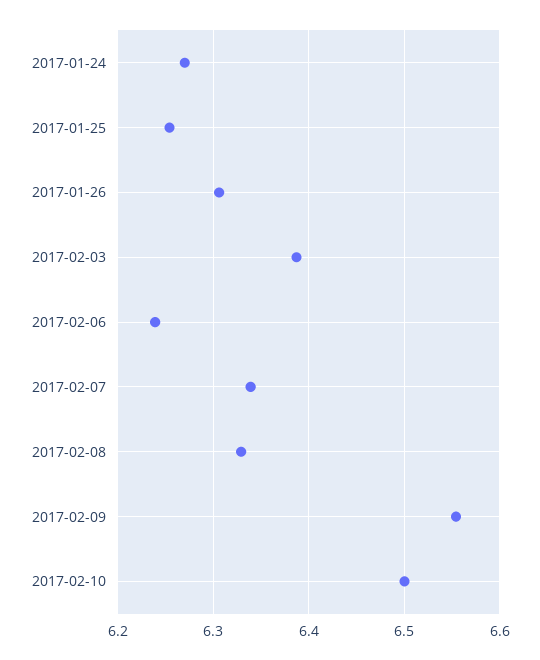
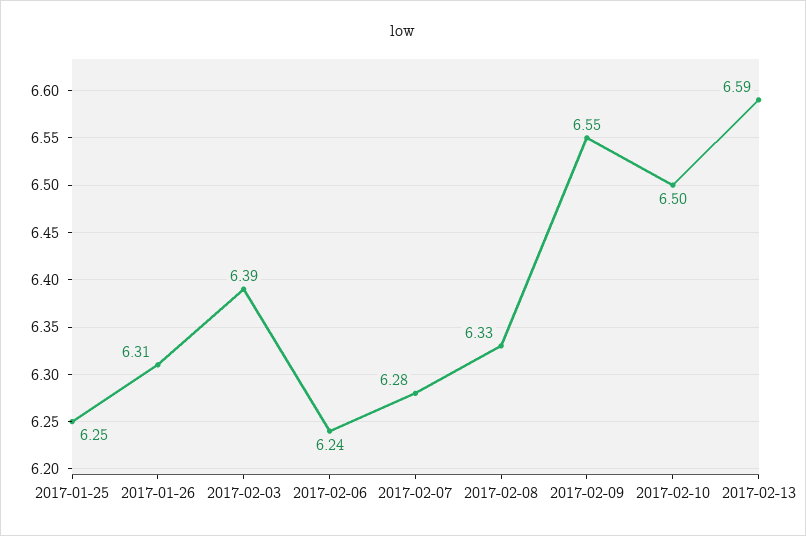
2017-01-24: 6.27 -> none
2017-02-07: 6.34 -> 6.28
2017-02-13: none -> 6.59

